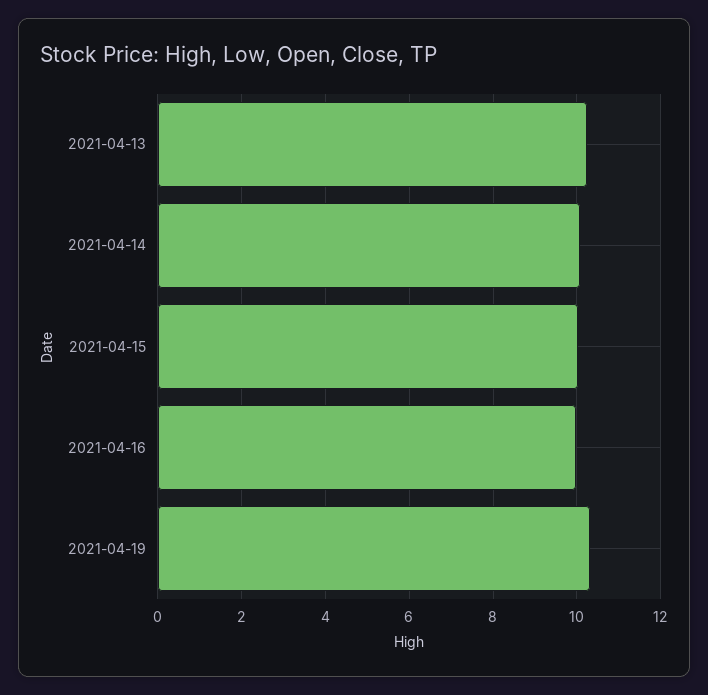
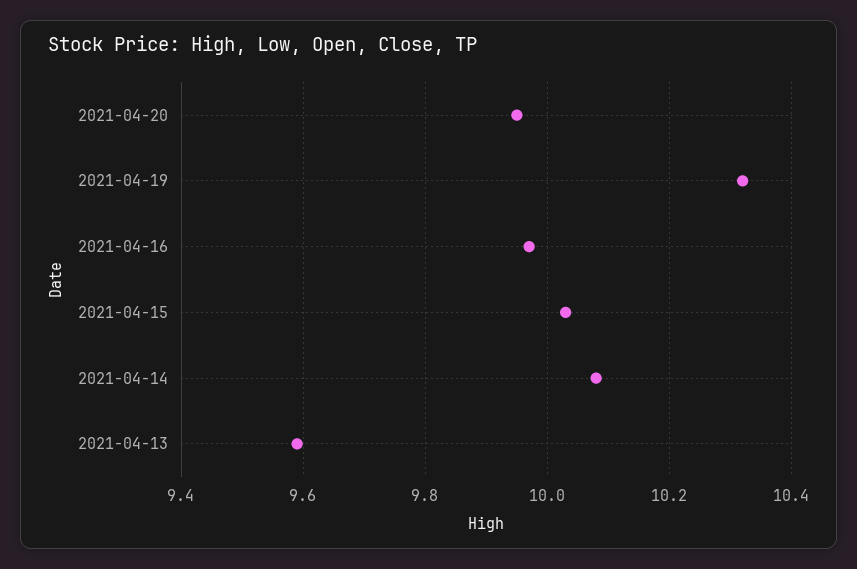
2021-04-13: 10.2 -> 9.6
2021-04-20: none -> 9.95

